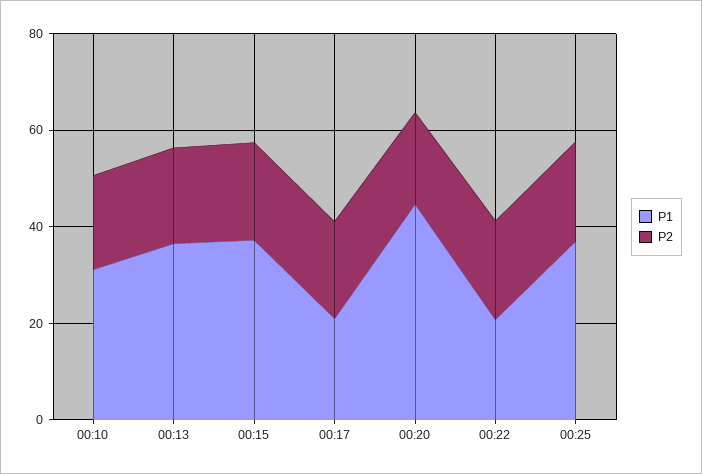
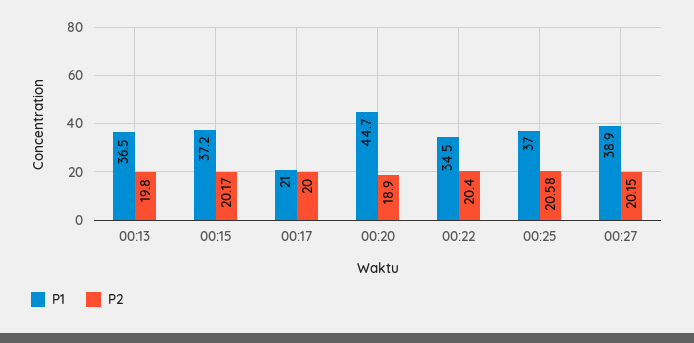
P1, 00:10: 30 -> none
P2, 00:10: 20 -> none
P1, 00:22: 20 -> 34.5
P1, 00:27: none -> 38.9
P2, 00:27: none -> 20.15

